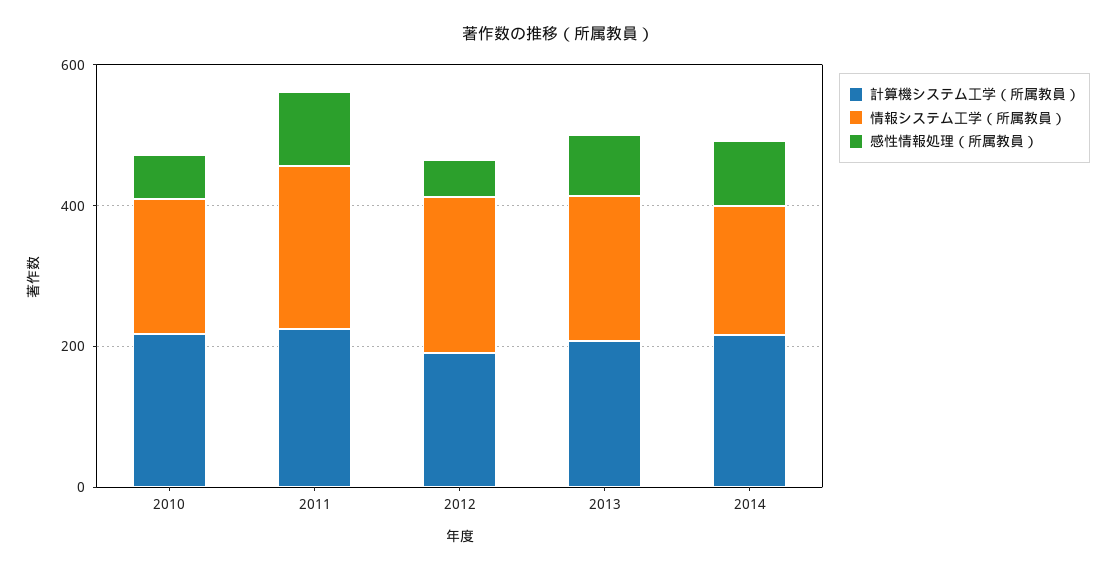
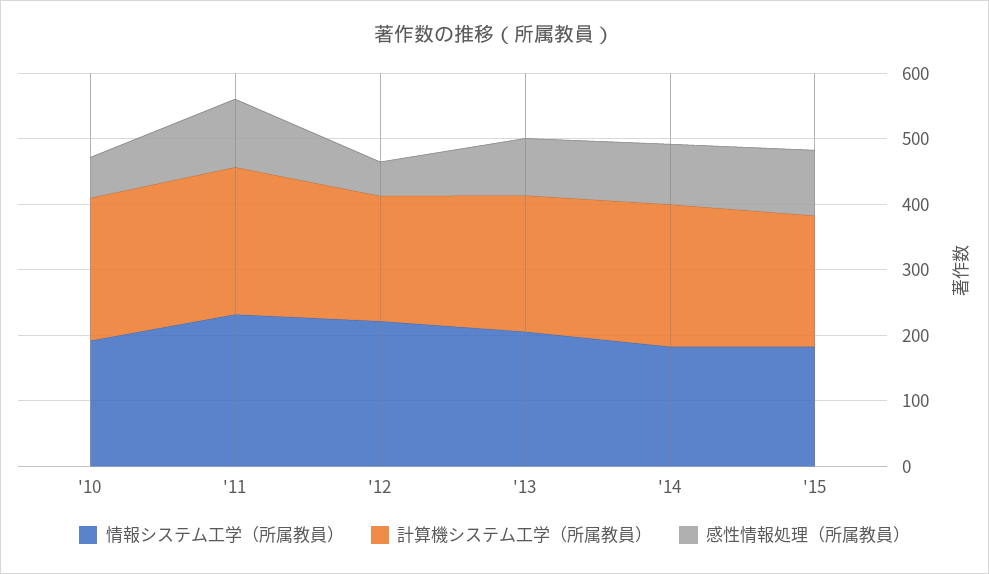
情報システム工学（所属教員）, '15: none -> 180
計算機システム工学（所属教員）, '15: none -> 200
感性情報処理（所属教員）, '15: none -> 100

